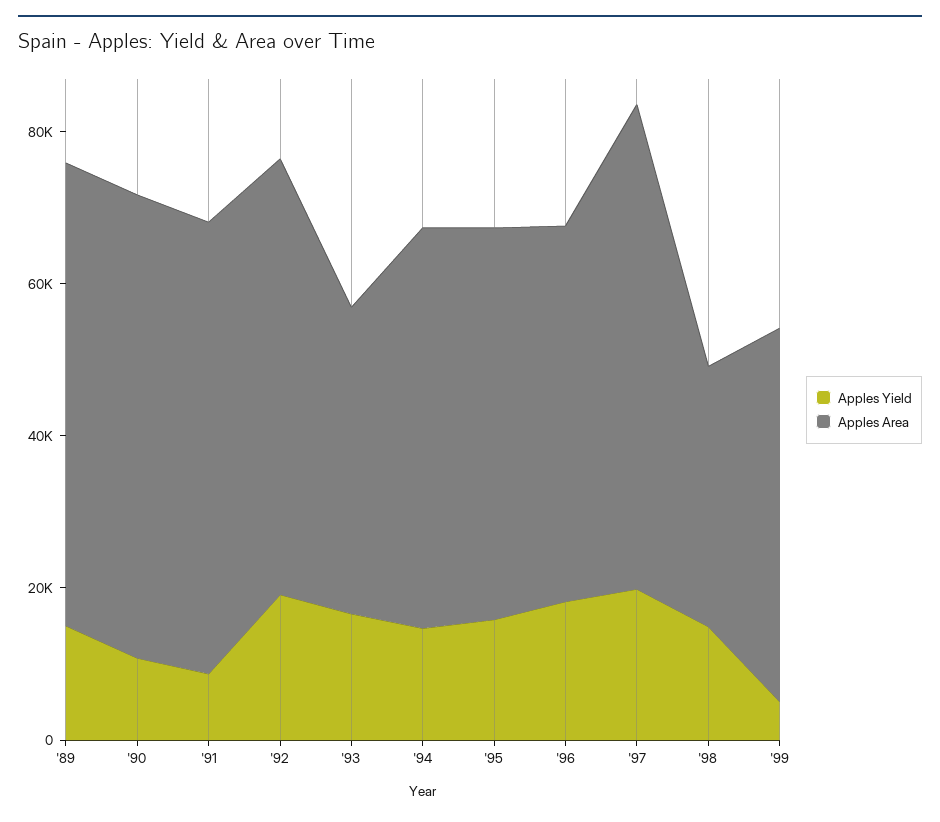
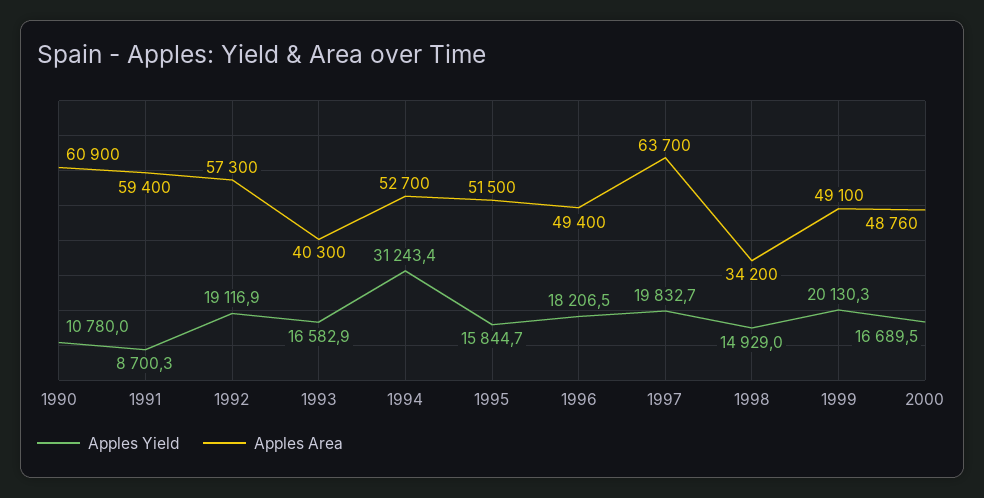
Apples Yield, '89: 15000 -> none
Apples Area, '89: 60000 -> none
Apples Yield, '94: 15000 -> 31243.4
Apples Yield, '99: 5000 -> 20130.3
Apples Yield, 2000: none -> 16689.5
Apples Area, 2000: none -> 48760

